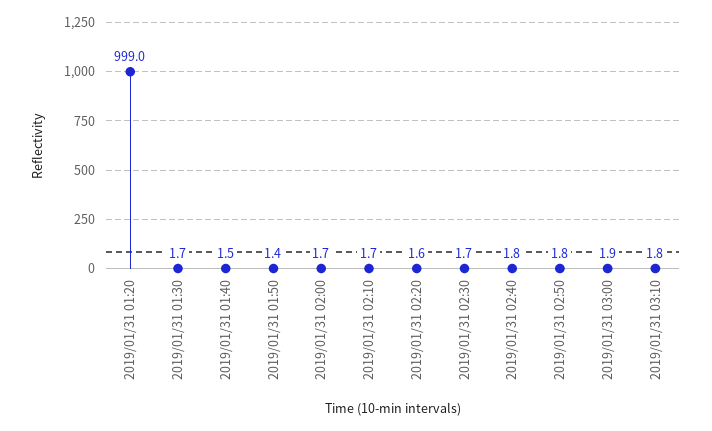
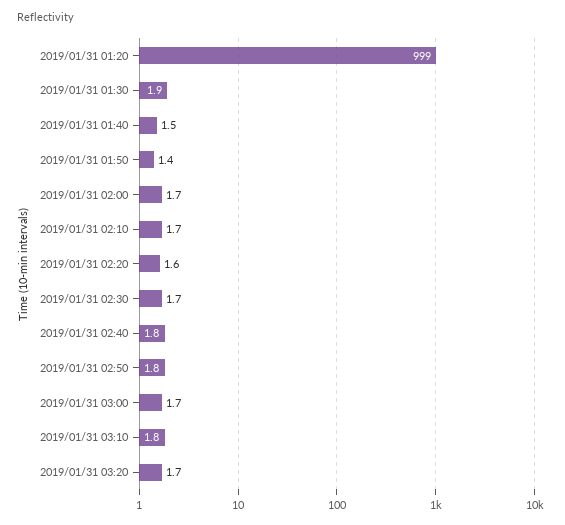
2019/01/31 01:30: 1.7 -> 1.9
2019/01/31 03:00: 1.9 -> 1.7
2019/01/31 03:20: none -> 1.7

